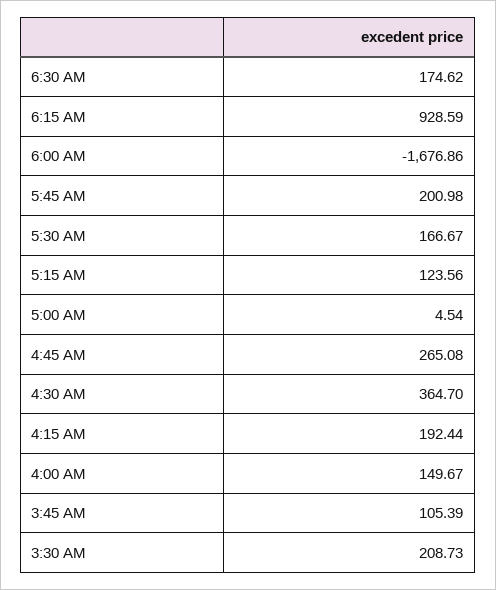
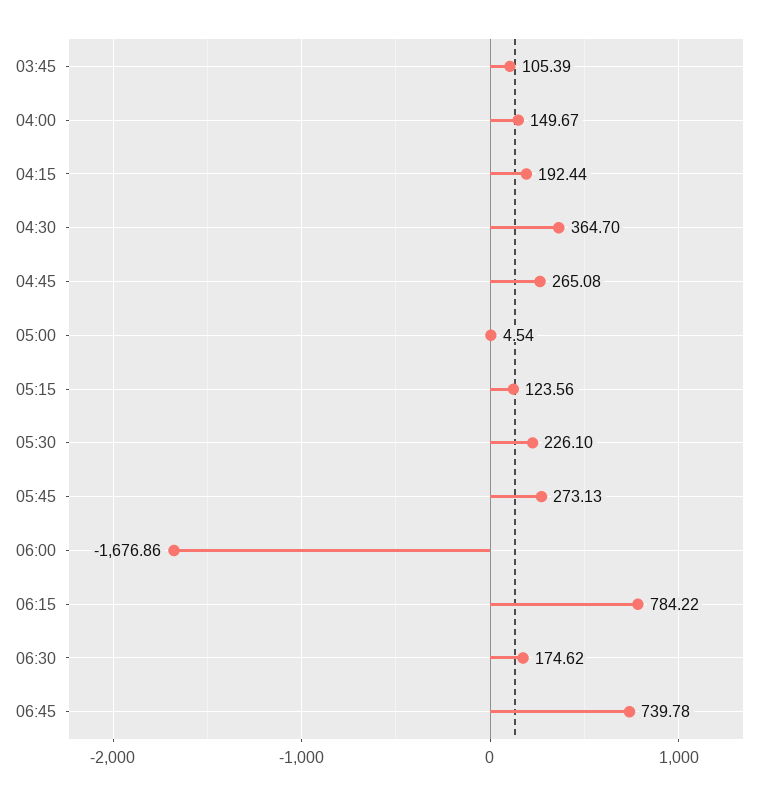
6:15 AM: 928.59 -> 784.22
5:45 AM: 200.98 -> 273.13
5:30 AM: 166.67 -> 226.1
3:30 AM: 208.73 -> none
06:45: none -> 739.78

